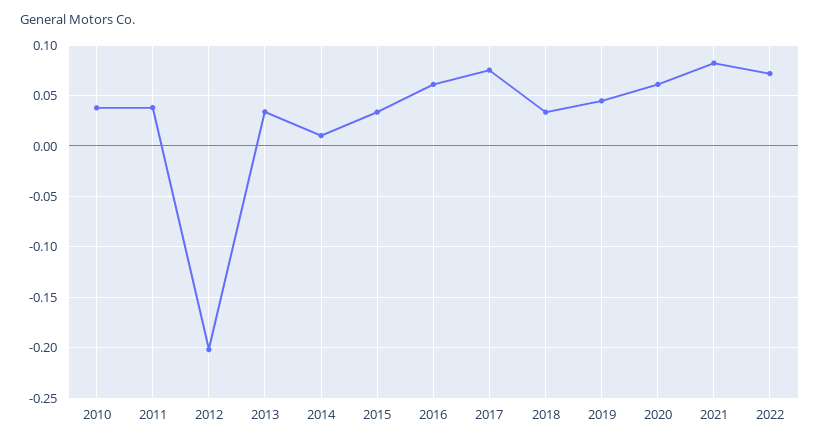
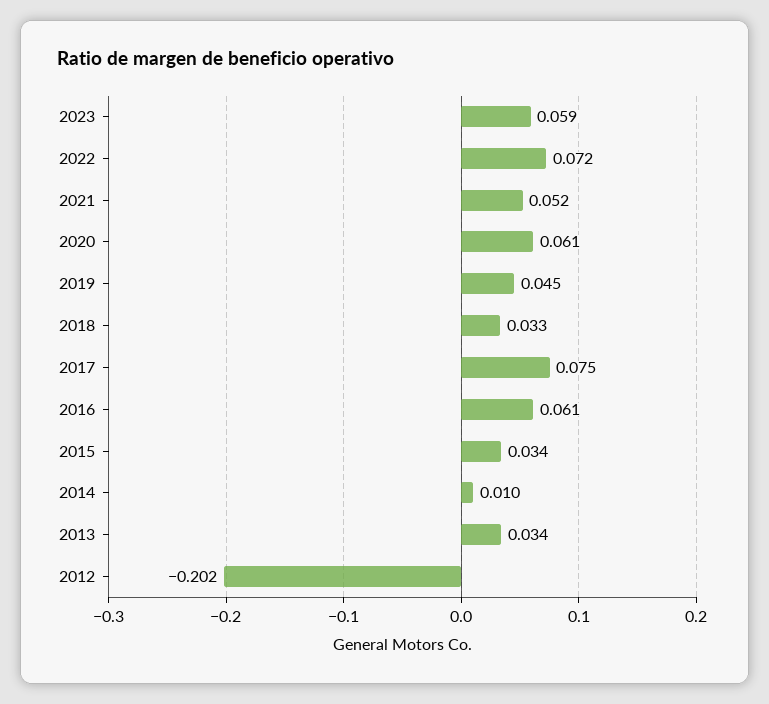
2010: 0.04 -> none
2011: 0.04 -> none
2021: 0.08 -> 0.052
2023: none -> 0.059

